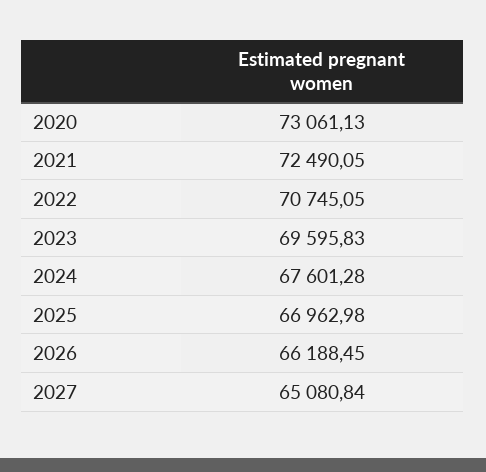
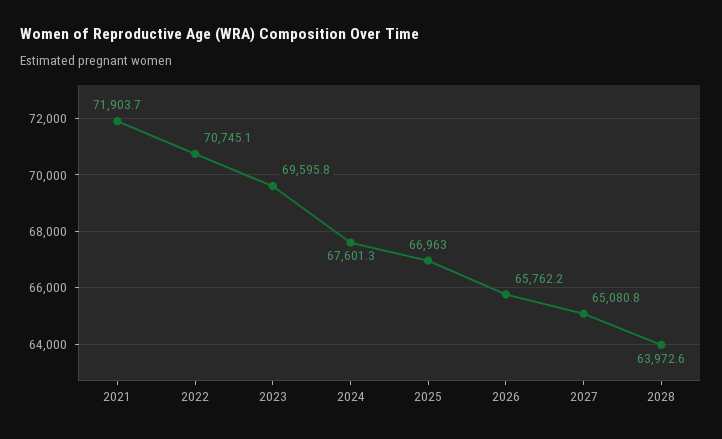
2020: 73061.13 -> none
2021: 72490.05 -> 71903.7
2026: 66188.45 -> 65762.2
2028: none -> 63972.6

